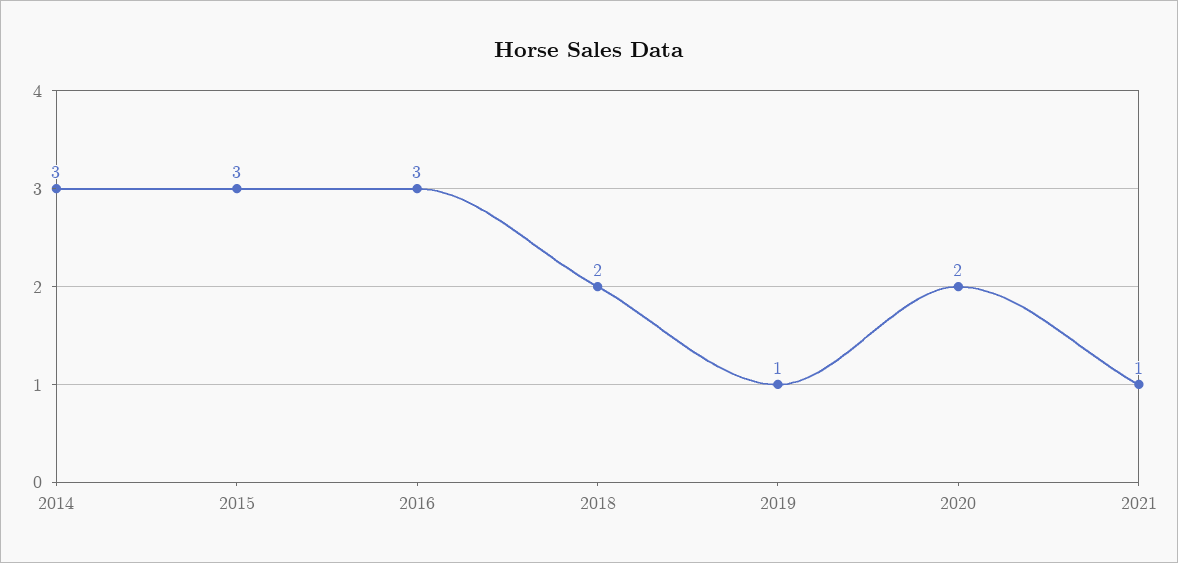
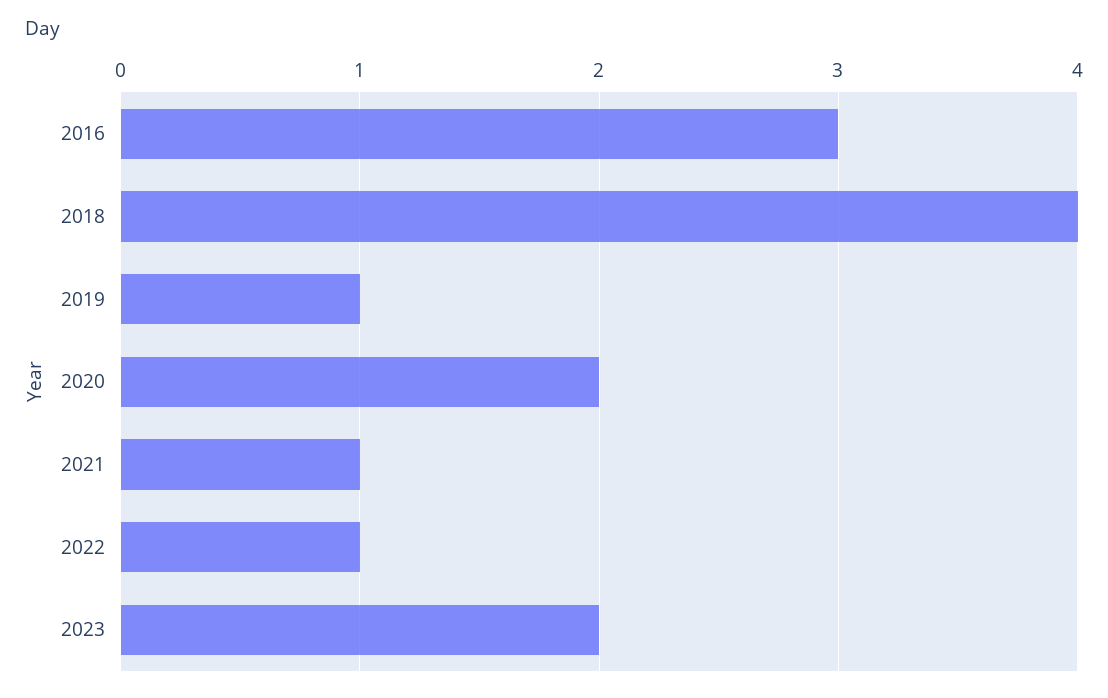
2014: 3 -> none
2015: 3 -> none
2018: 2 -> 4
2022: none -> 1
2023: none -> 2

